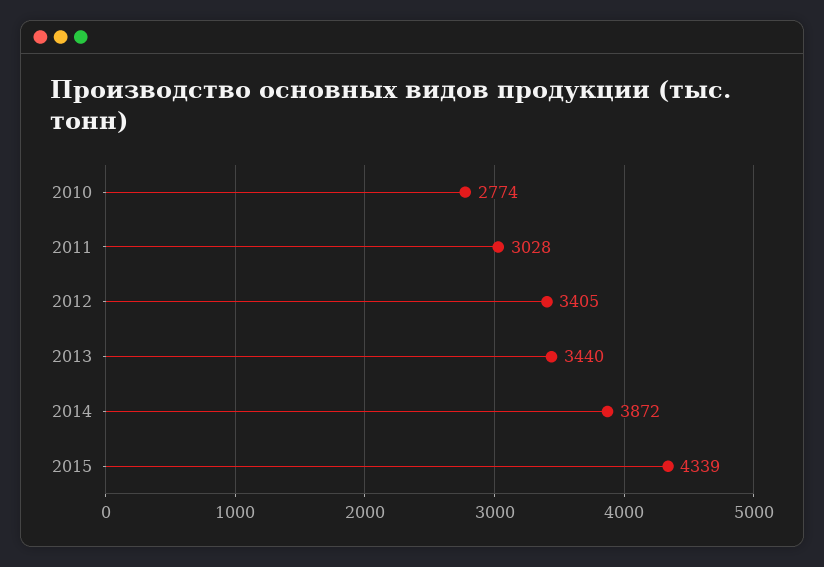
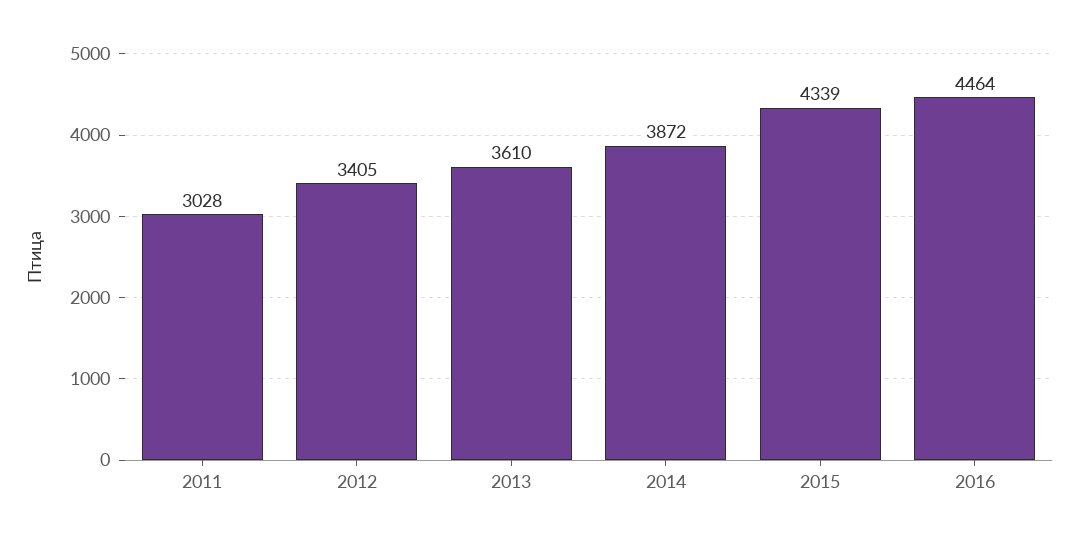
2010: 2774 -> none
2013: 3440 -> 3610
2016: none -> 4464

